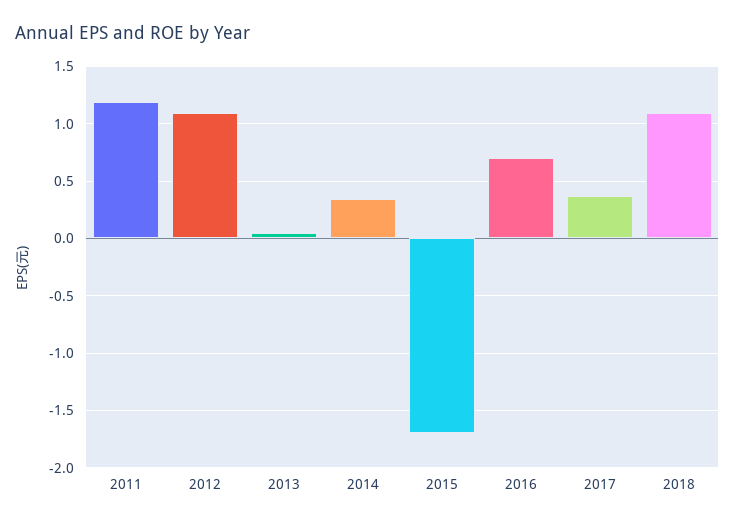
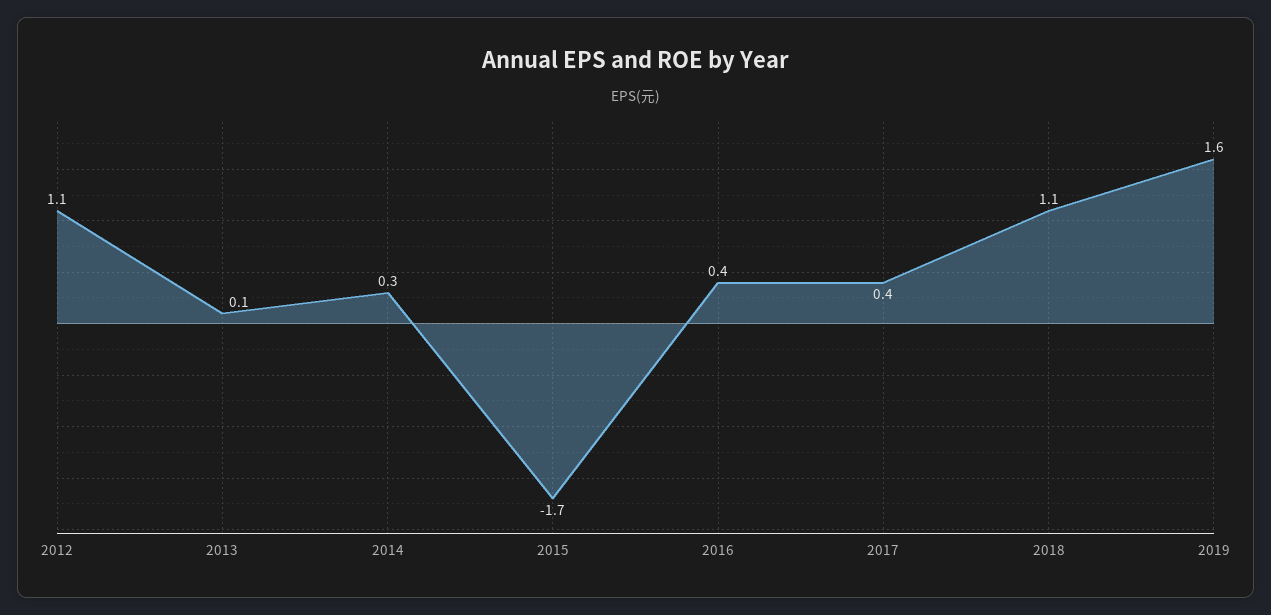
2011: 1.2 -> none
2016: 0.7 -> 0.4
2019: none -> 1.6

